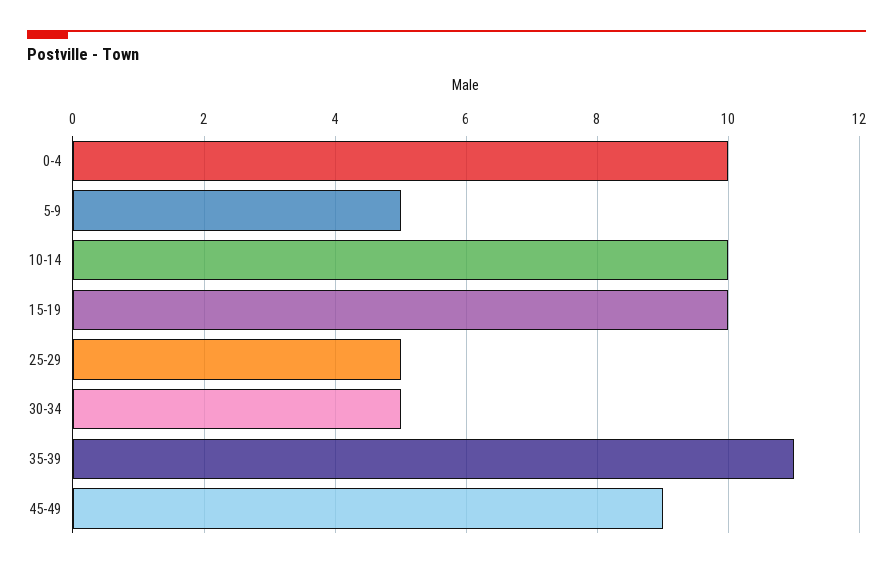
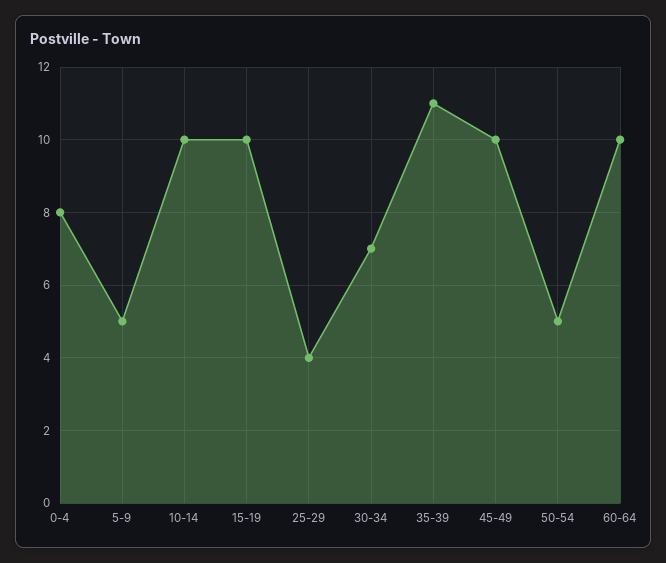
0-4: 10 -> 8
25-29: 5 -> 4
30-34: 5 -> 7
45-49: 9 -> 10
50-54: none -> 5
60-64: none -> 10

